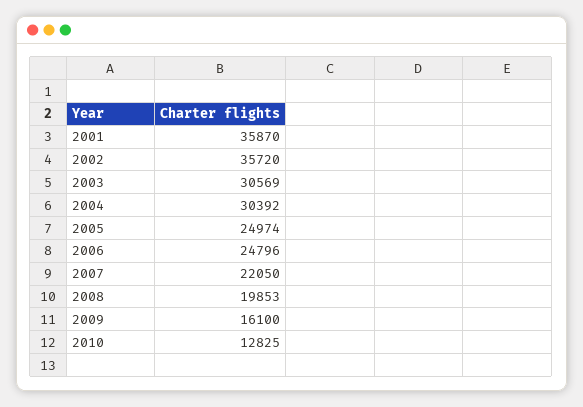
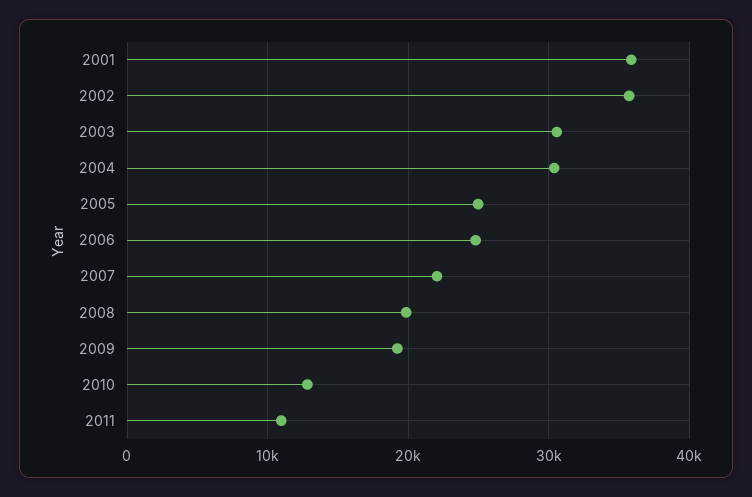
2009: 16100 -> 19000
2011: none -> 11000

